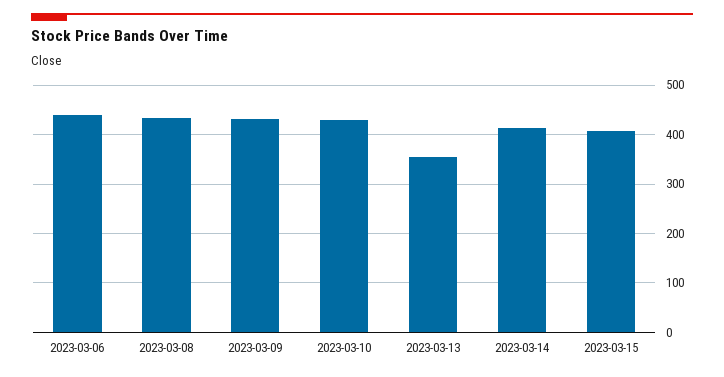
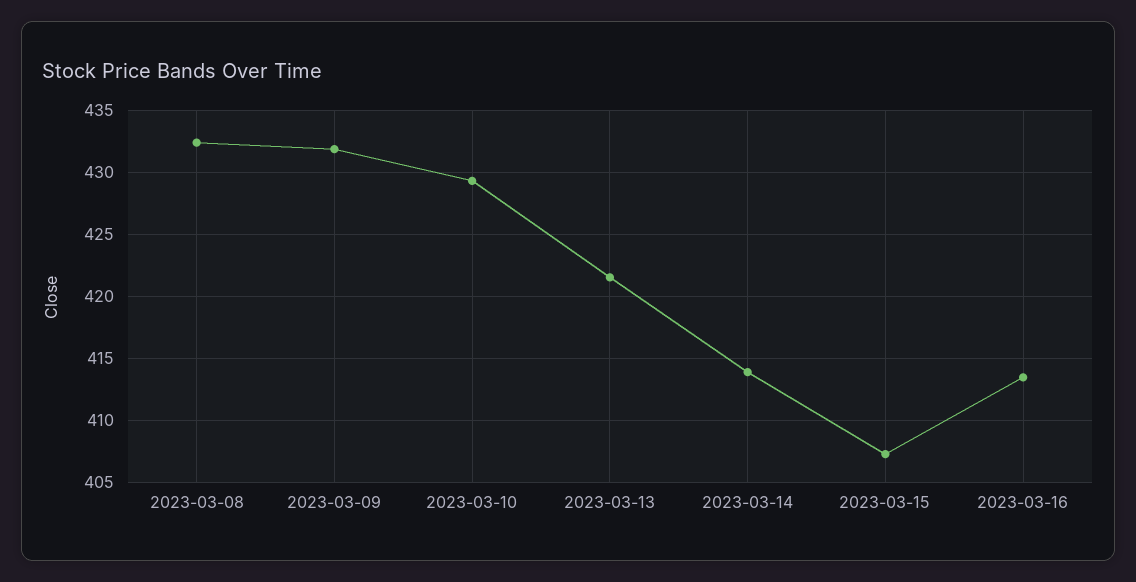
2023-03-06: 440 -> none
2023-03-13: 360 -> 421.5
2023-03-16: none -> 413.5

